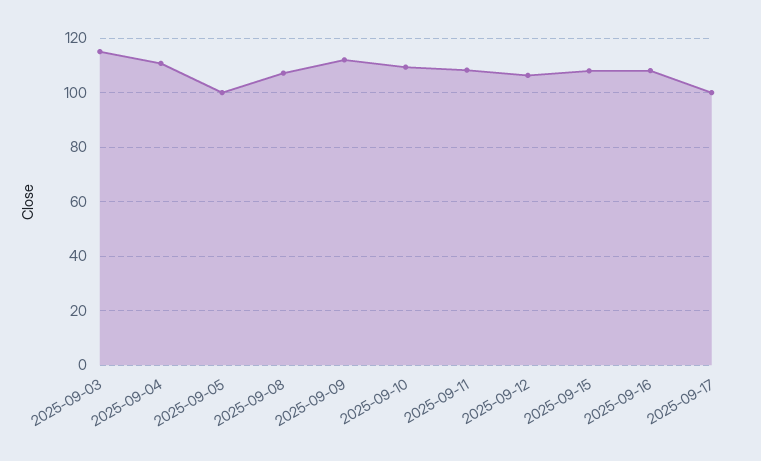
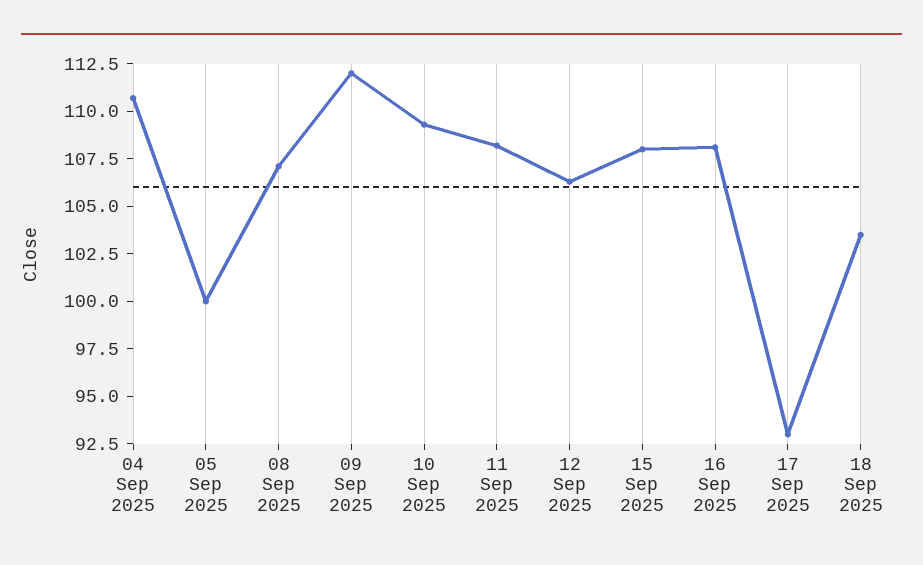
2025-09-03: 115 -> none
2025-09-17: 100 -> 93
18 Sep 2025: none -> 103.5

